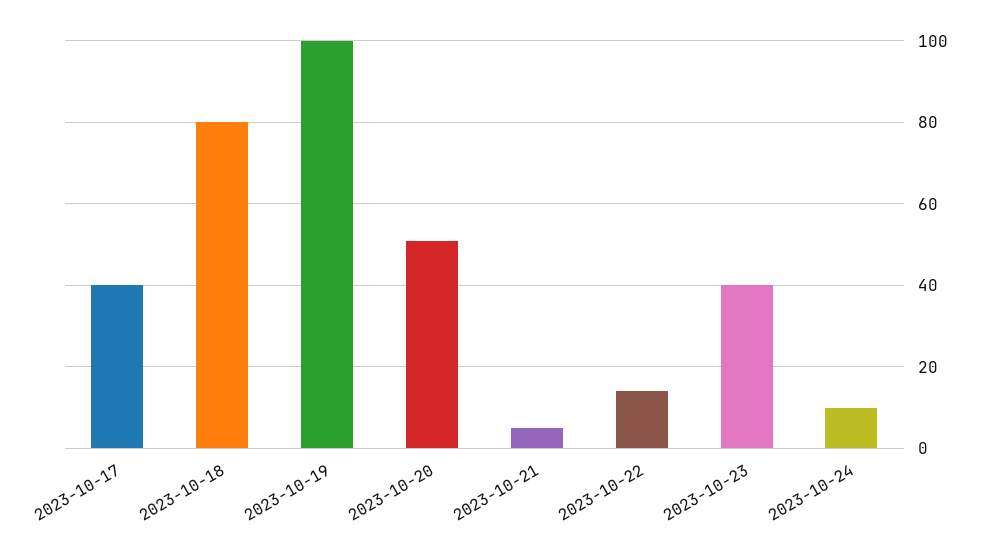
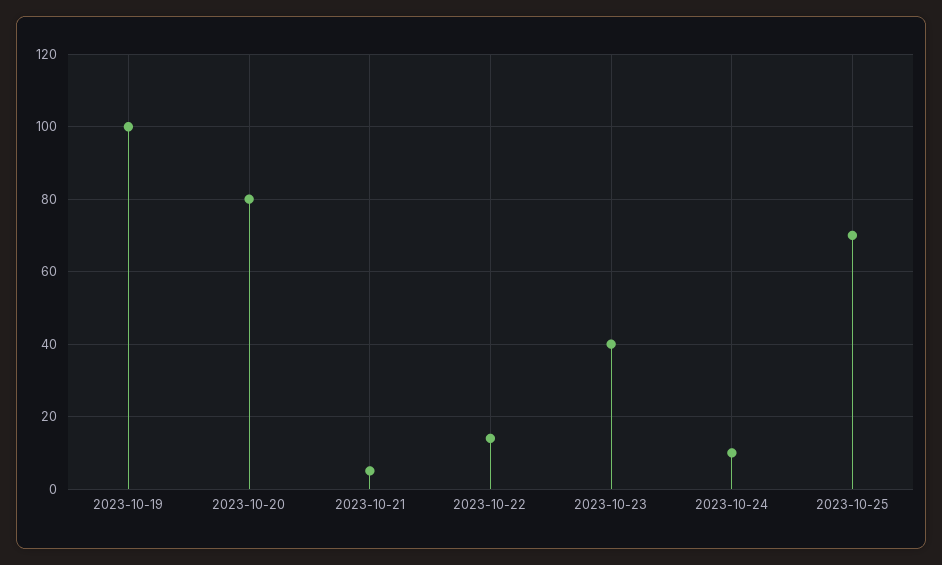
2023-10-17: 40 -> none
2023-10-18: 80 -> none
2023-10-20: 50 -> 80
2023-10-25: none -> 70

